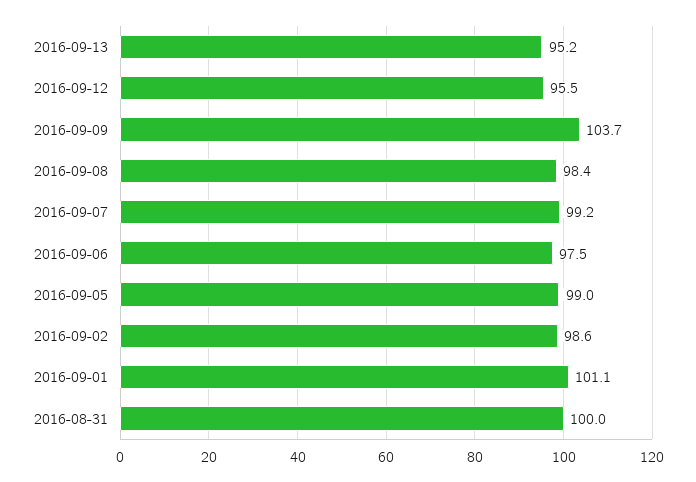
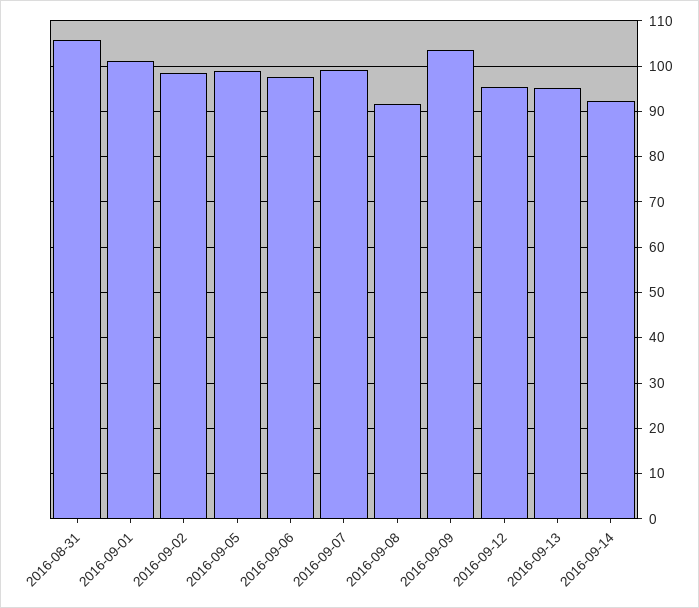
2016-09-08: 98.4 -> 92
2016-08-31: 100 -> 106
2016-09-14: none -> 92

